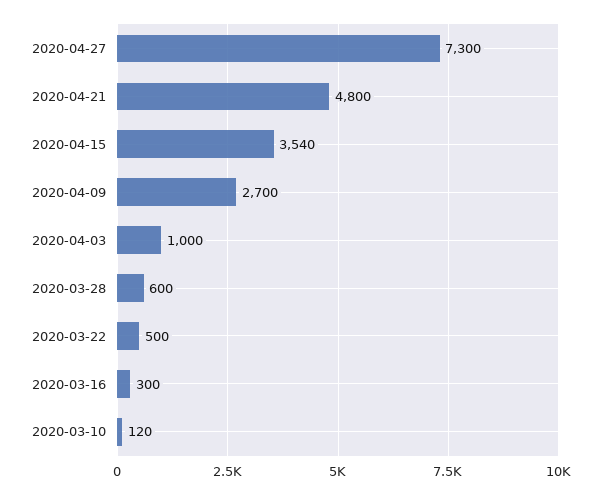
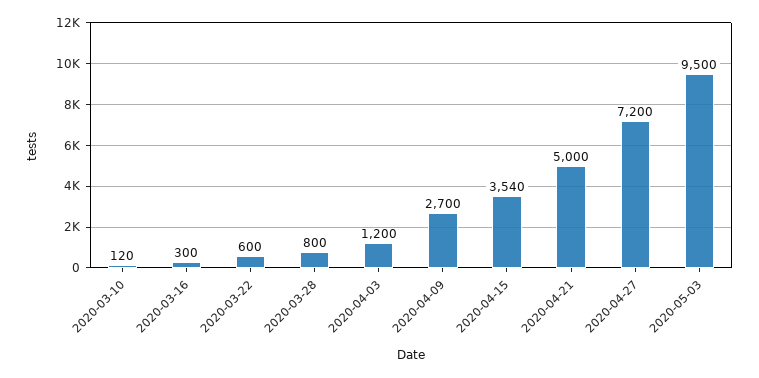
2020-04-27: 7300 -> 7200
2020-04-21: 4800 -> 5000
2020-04-03: 1000 -> 1200
2020-03-28: 600 -> 800
2020-03-22: 500 -> 600
2020-05-03: none -> 9500

